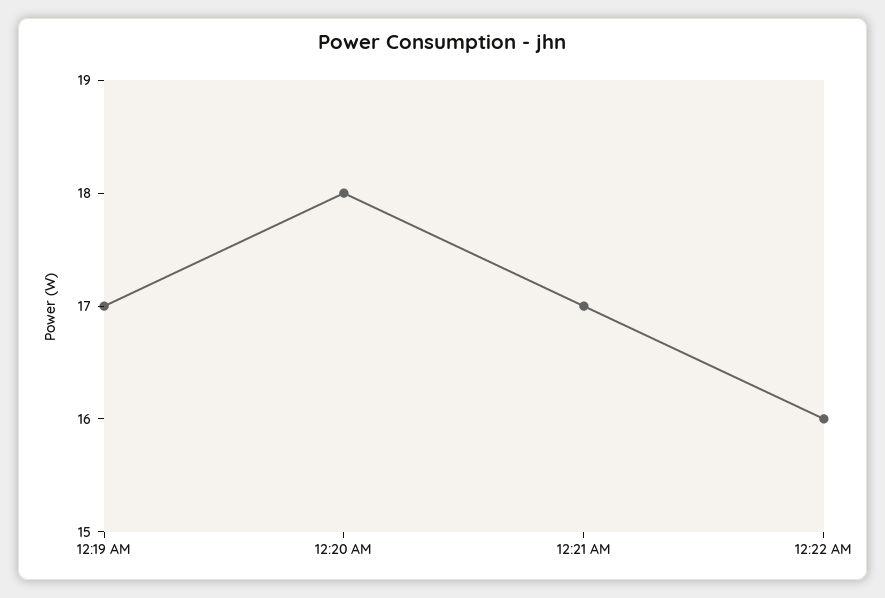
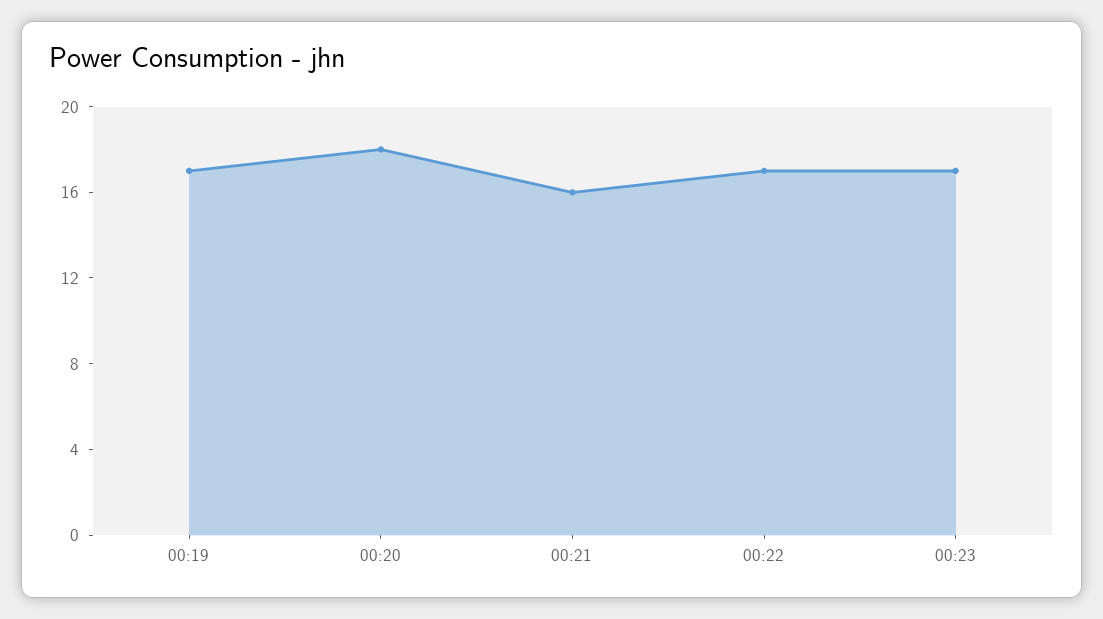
12:21 AM: 17 -> 16
12:22 AM: 16 -> 17
00:23: none -> 17

